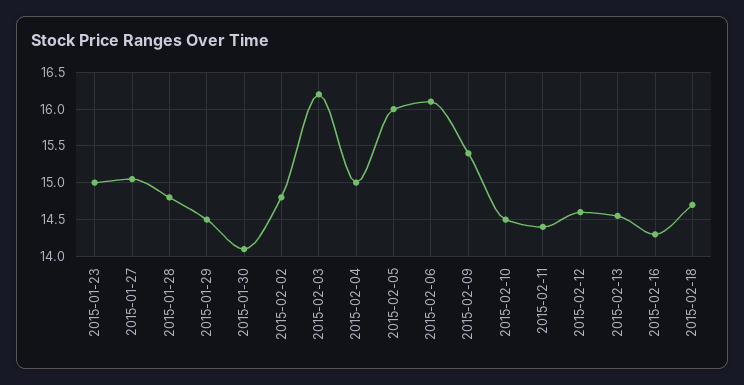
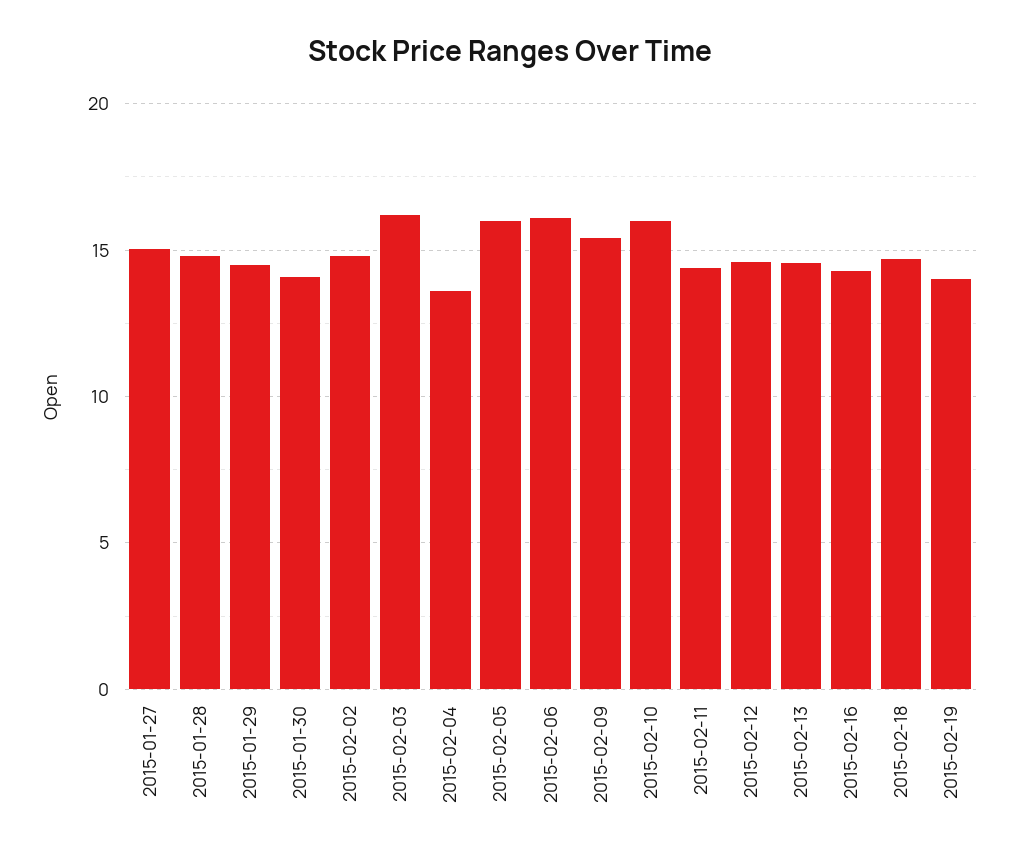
2015-01-23: 15 -> none
2015-02-04: 15 -> 13.5
2015-02-10: 14.5 -> 16
2015-02-19: none -> 14

